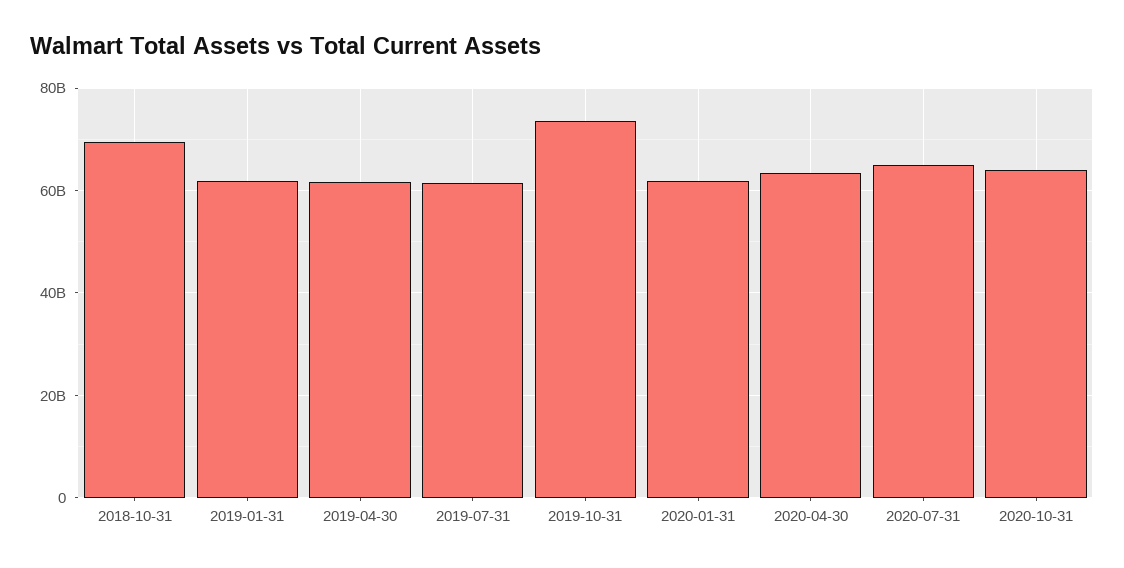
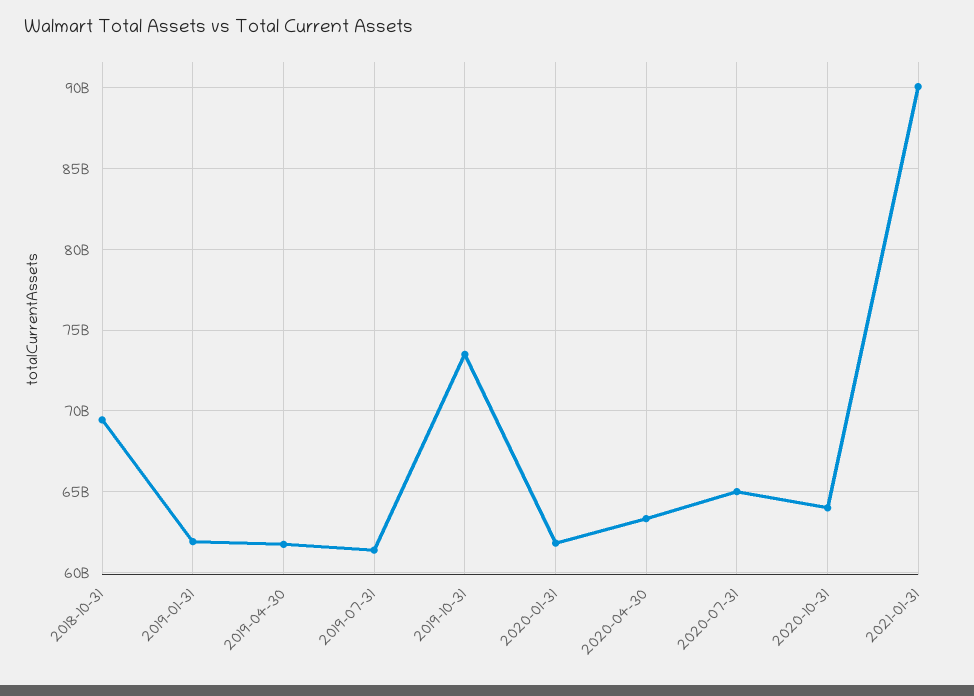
2021-01-31: none -> 90000000000

